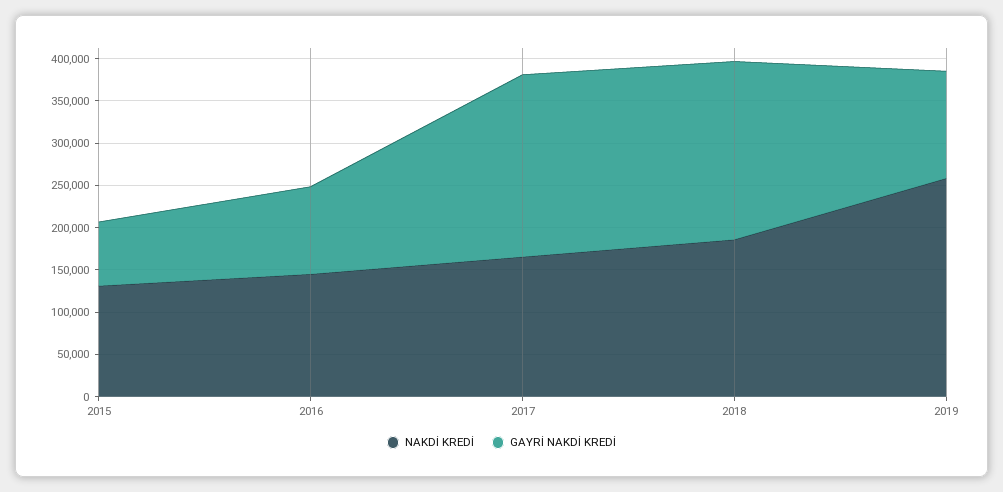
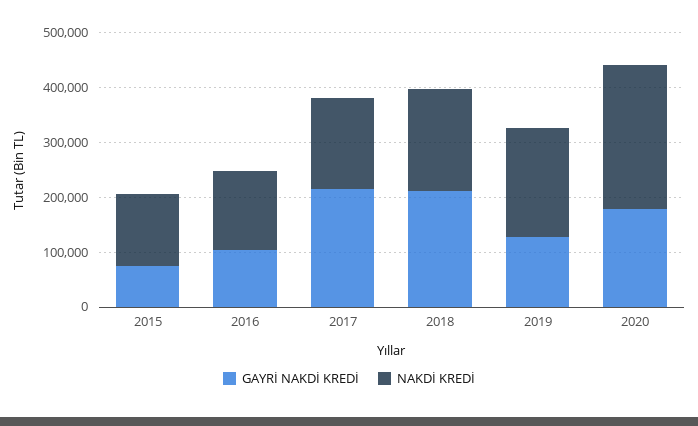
NAKDİ KREDİ, 2019: 260000 -> 200000
GAYRİ NAKDİ KREDİ, 2020: none -> 180000
NAKDİ KREDİ, 2020: none -> 260000

